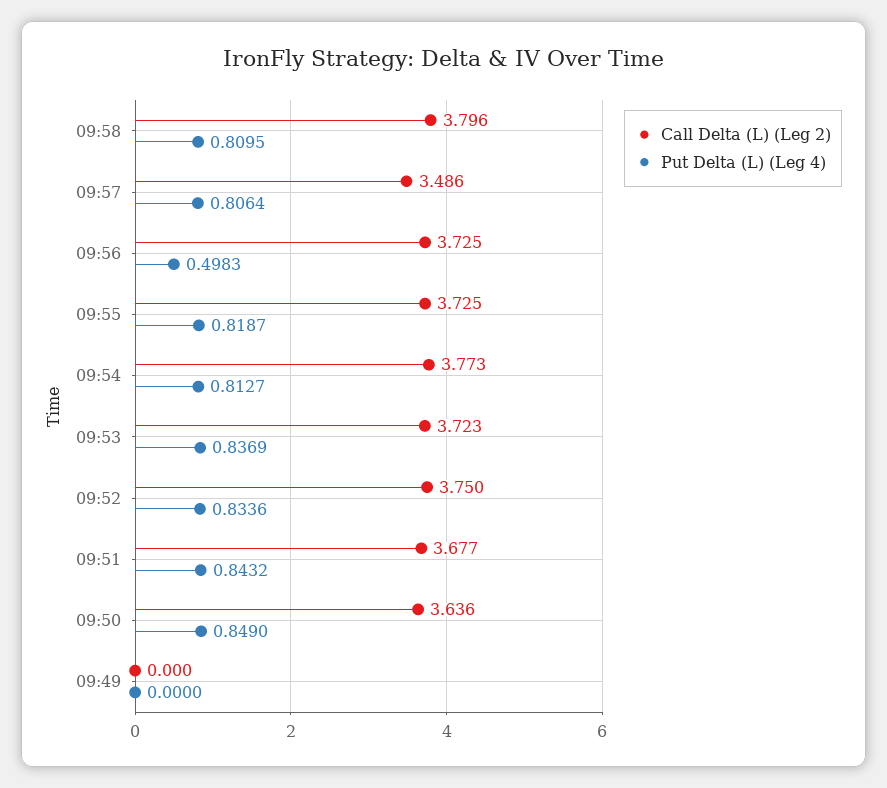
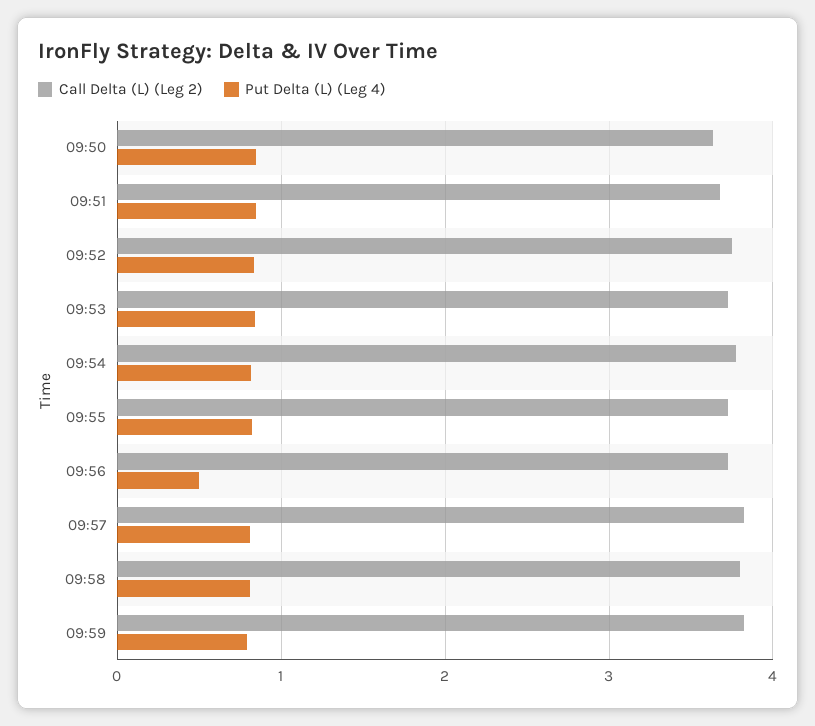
Call Delta (L) (Leg 2), 09:57: 3.486 -> 3.8
Call Delta (L) (Leg 2), 09:49: 0 -> none
Put Delta (L) (Leg 4), 09:49: 0 -> none
Call Delta (L) (Leg 2), 09:59: none -> 3.8
Put Delta (L) (Leg 4), 09:59: none -> 0.8

